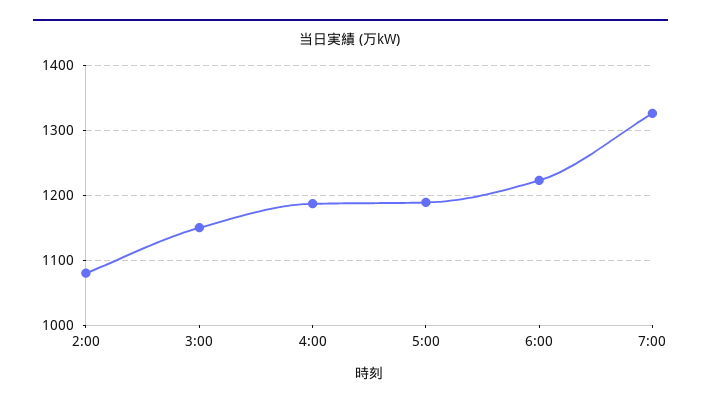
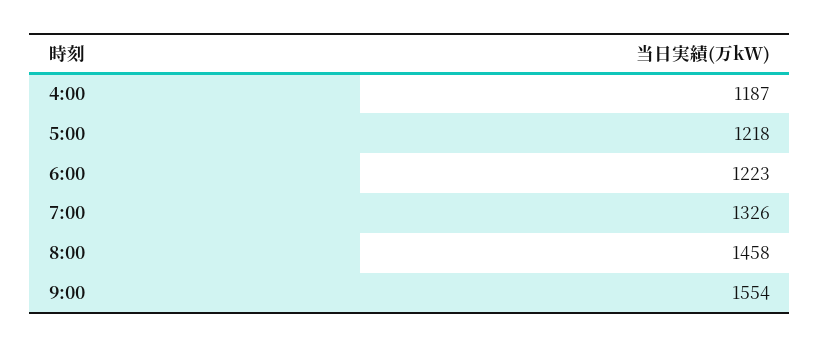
2:00: 1080 -> none
3:00: 1150 -> none
5:00: 1190 -> 1218
8:00: none -> 1458
9:00: none -> 1554

